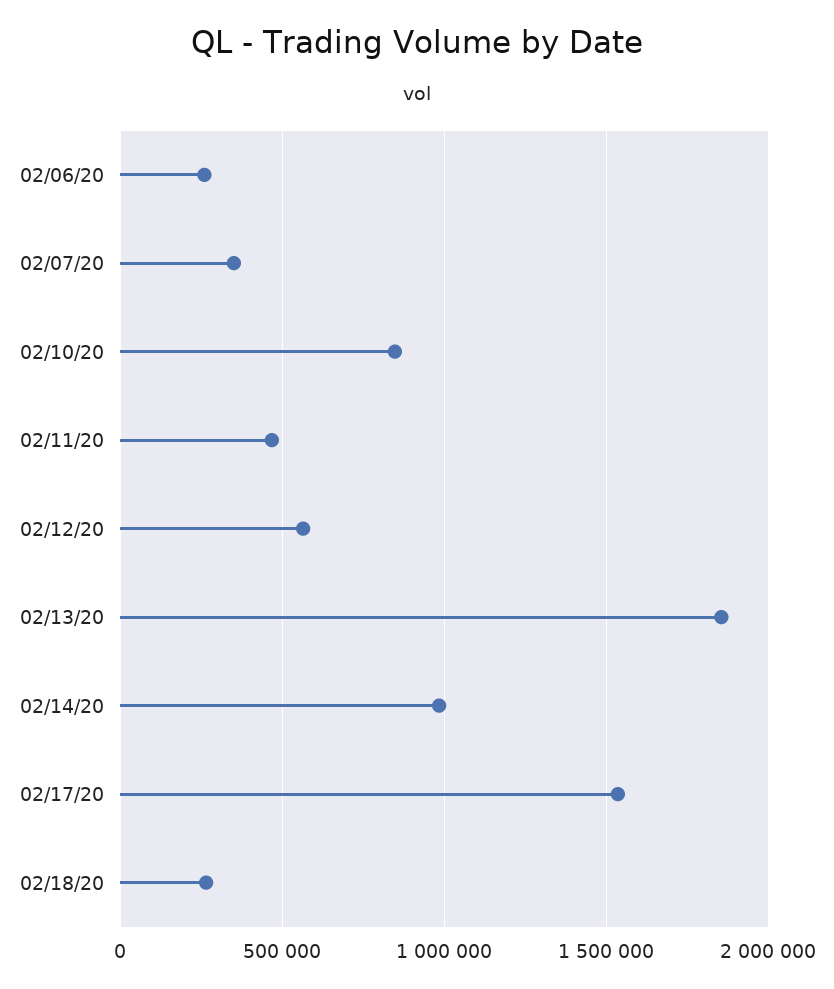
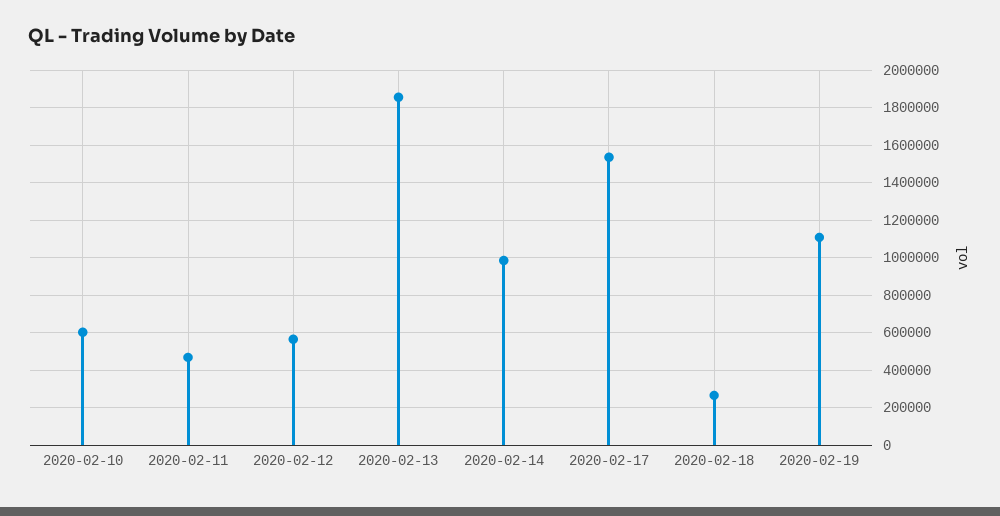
02/06/20: 250000 -> none
02/07/20: 350000 -> none
02/10/20: 850000 -> 600000
2020-02-19: none -> 1100000

